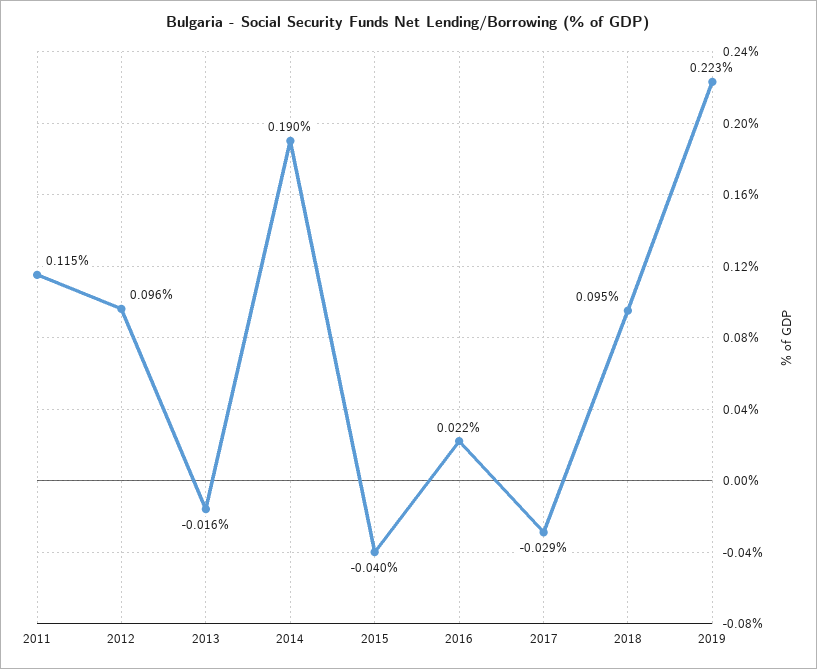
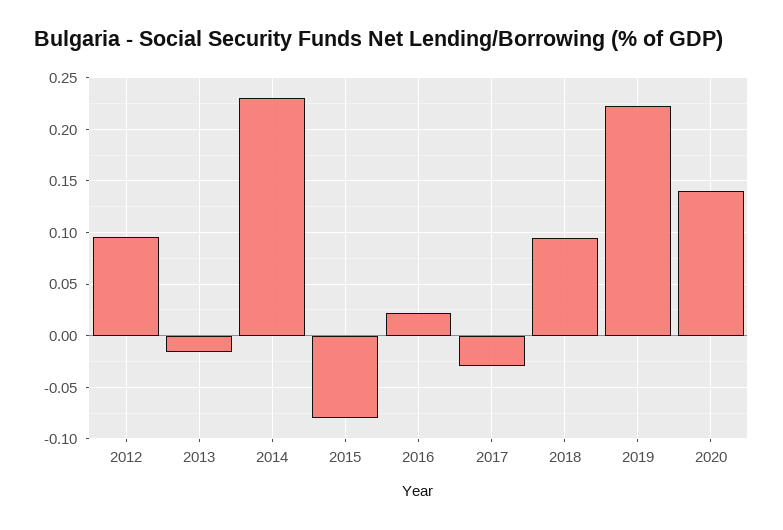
2011: 0.115 -> none
2014: 0.19 -> 0.23
2015: -0.04 -> -0.08
2020: none -> 0.14

